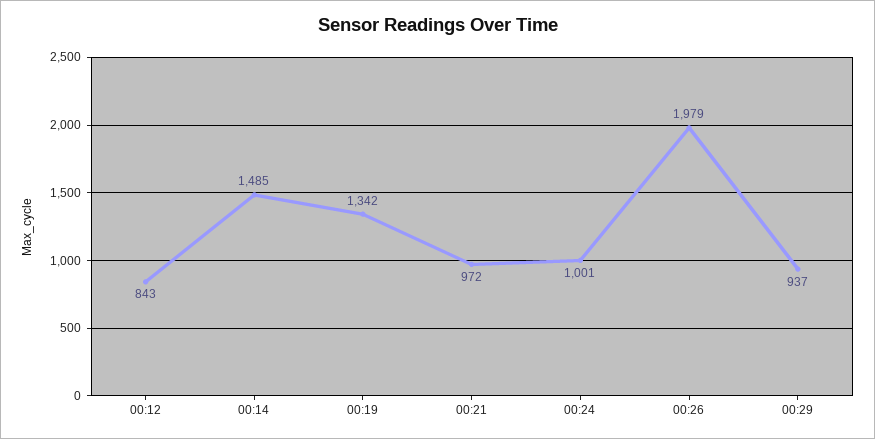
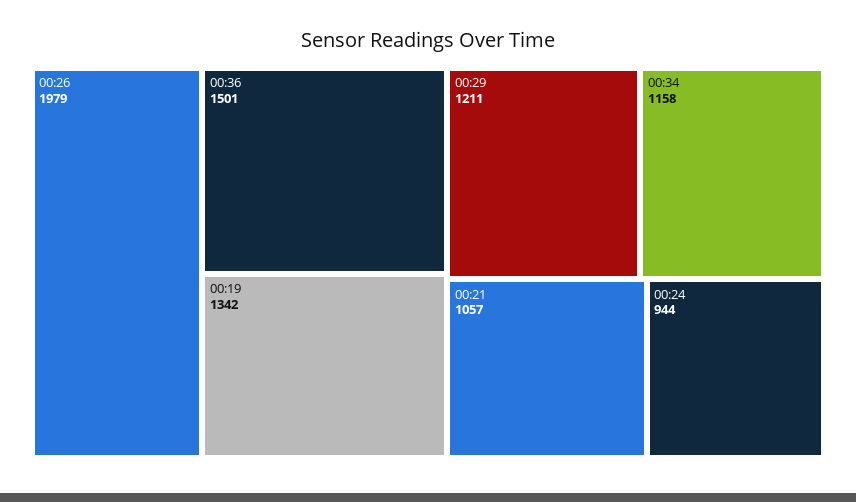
00:12: 843 -> none
00:14: 1485 -> none
00:21: 972 -> 1057
00:24: 1001 -> 944
00:29: 937 -> 1211
00:36: none -> 1501
00:34: none -> 1158

